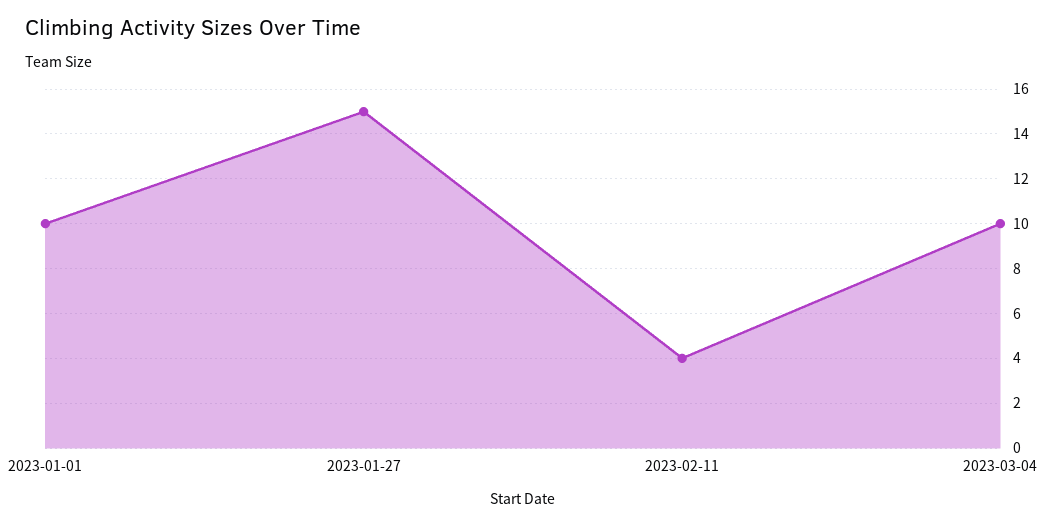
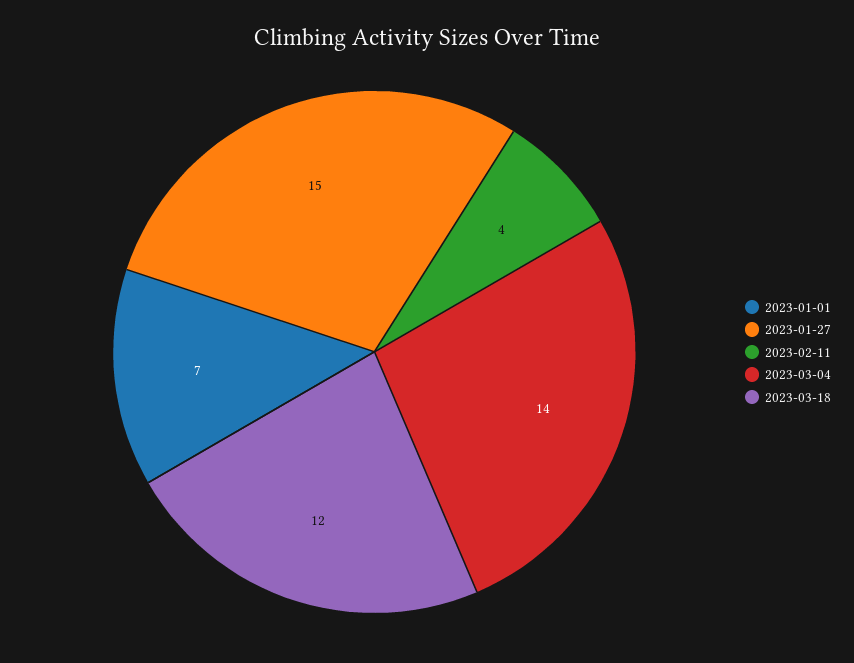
2023-01-01: 10 -> 7
2023-03-04: 10 -> 14
2023-03-18: none -> 12

